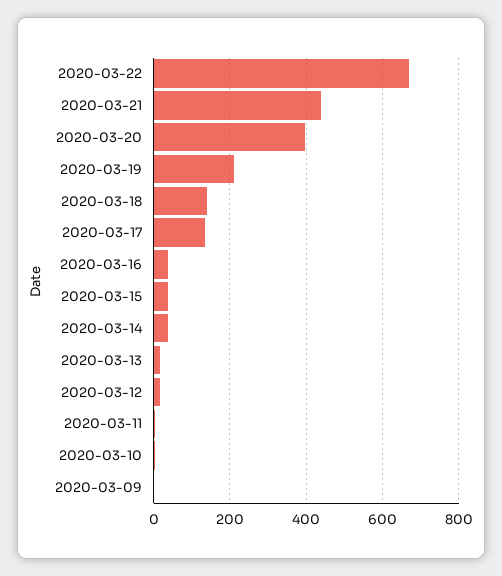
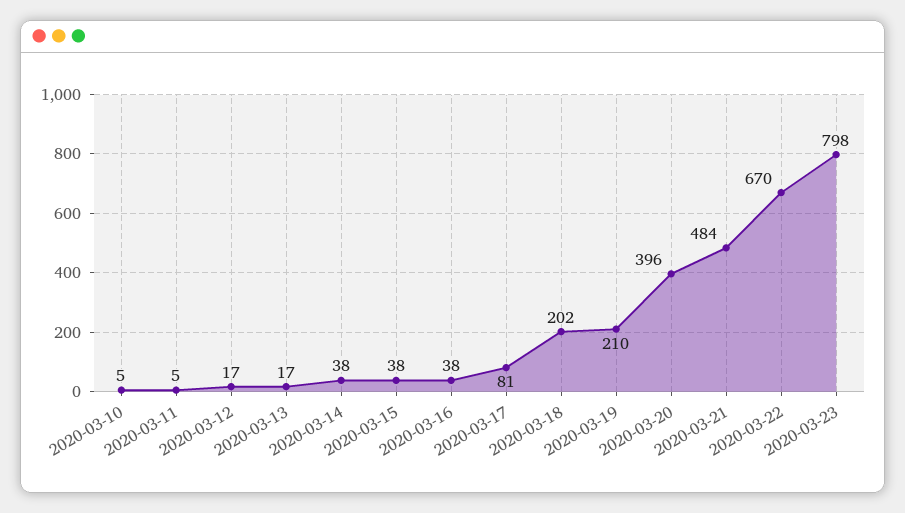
2020-03-21: 440 -> 484
2020-03-18: 140 -> 202
2020-03-17: 140 -> 81
2020-03-09: 0 -> none
2020-03-23: none -> 798

